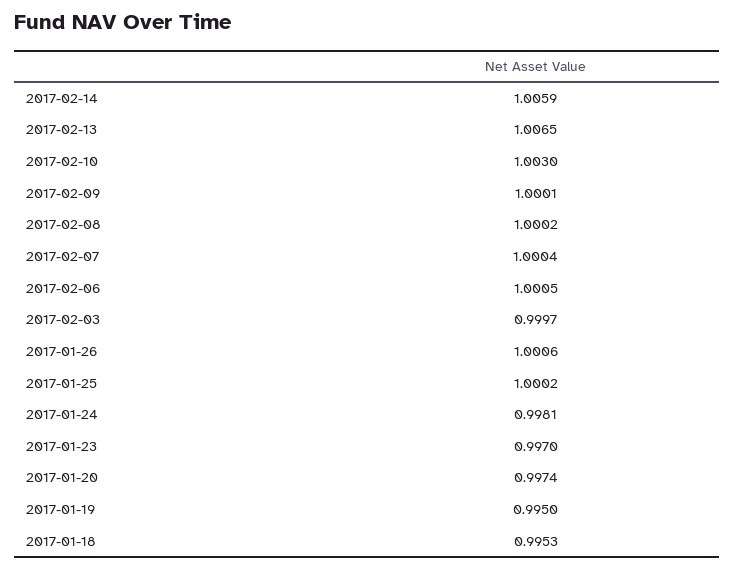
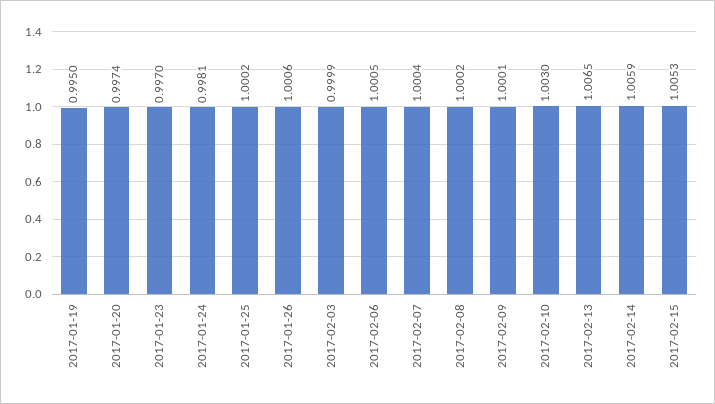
2017-02-03: 0.9997 -> 0.9999
2017-01-18: 0.9953 -> none
2017-02-15: none -> 1.0053

